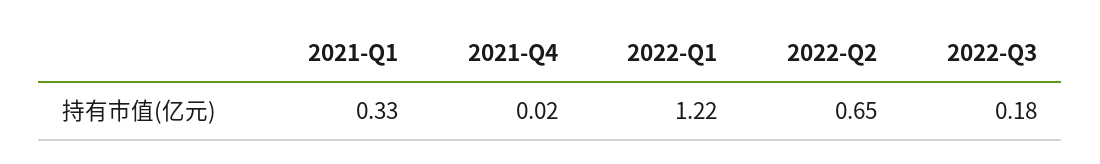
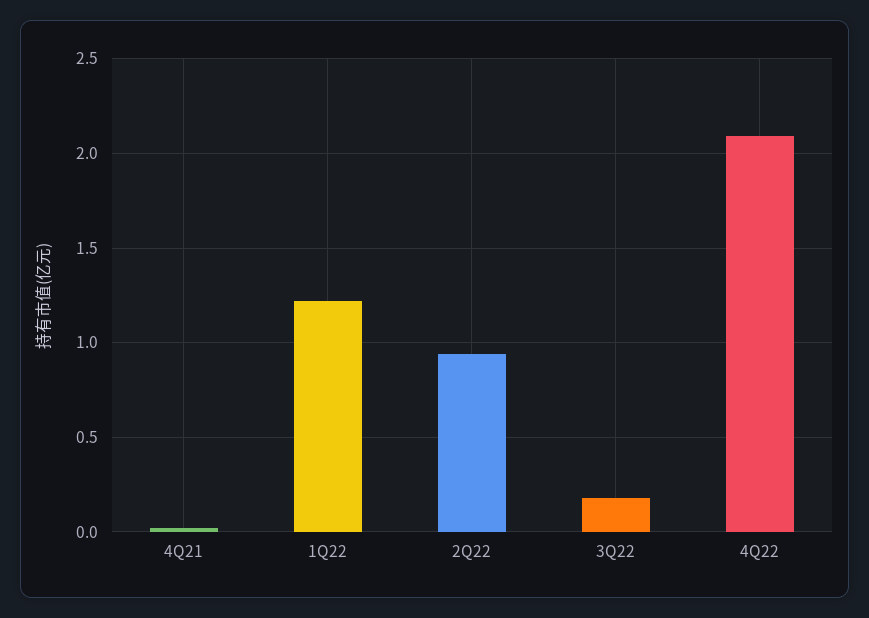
2021-Q1: 0.33 -> none
2022-Q2: 0.65 -> 0.95
4Q22: none -> 2.1

